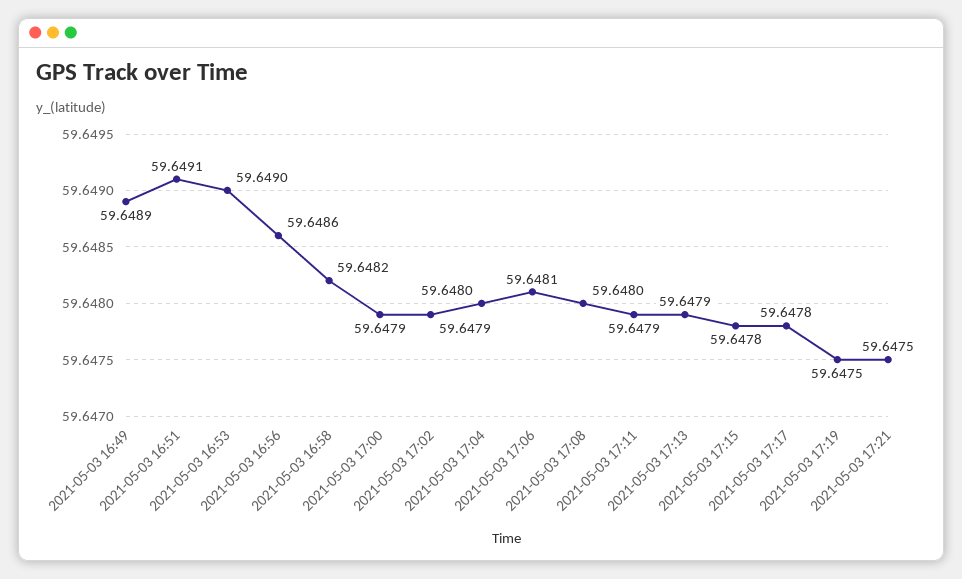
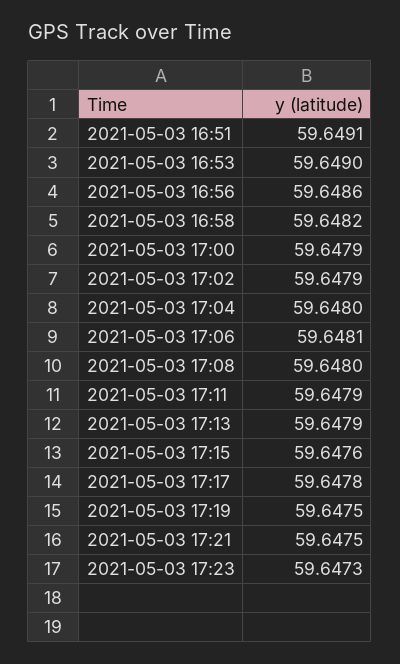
2021-05-03 16:49: 59.6489 -> none
2021-05-03 17:15: 59.6478 -> 59.6476
2021-05-03 17:23: none -> 59.6473

